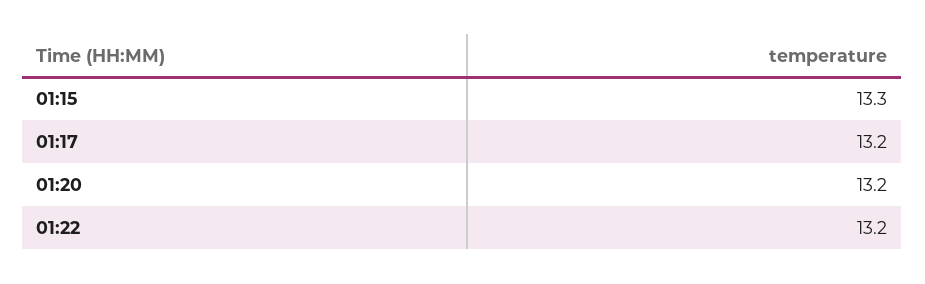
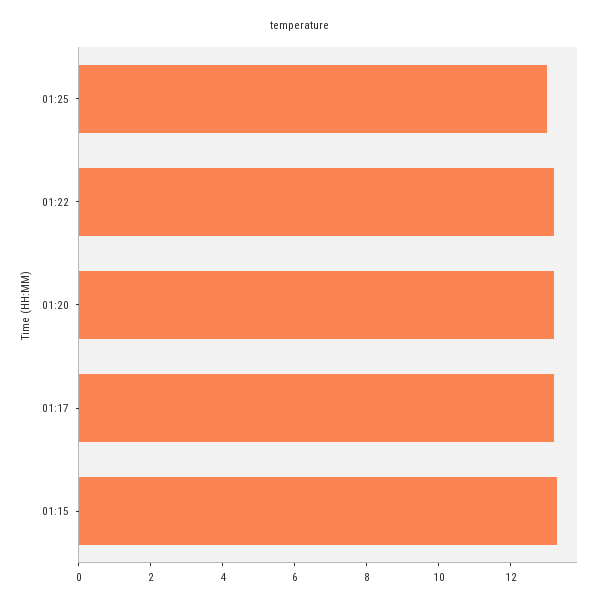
01:25: none -> 13

